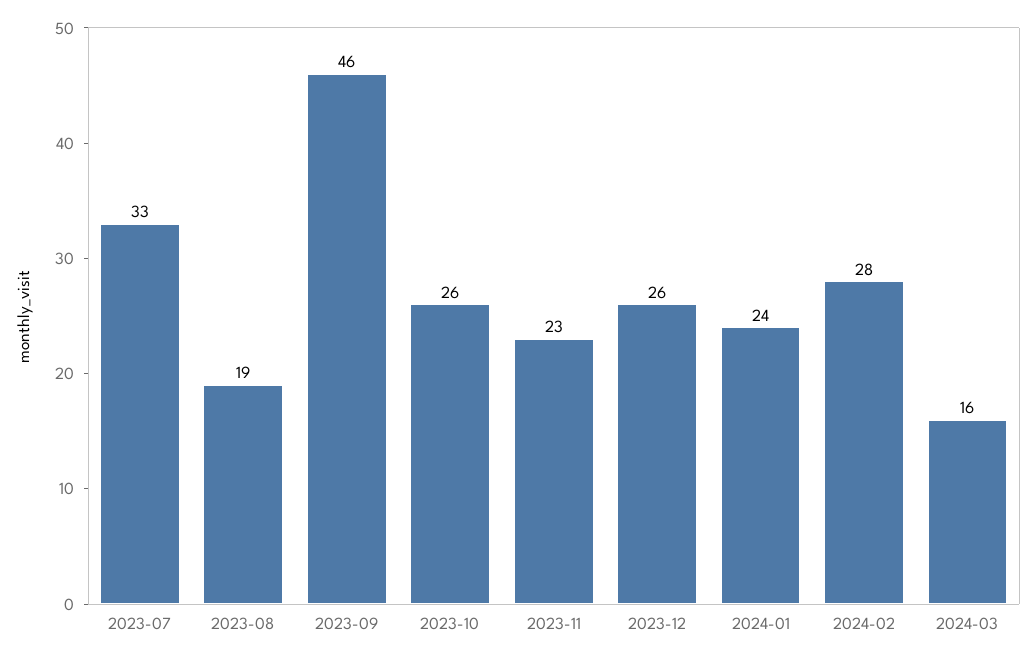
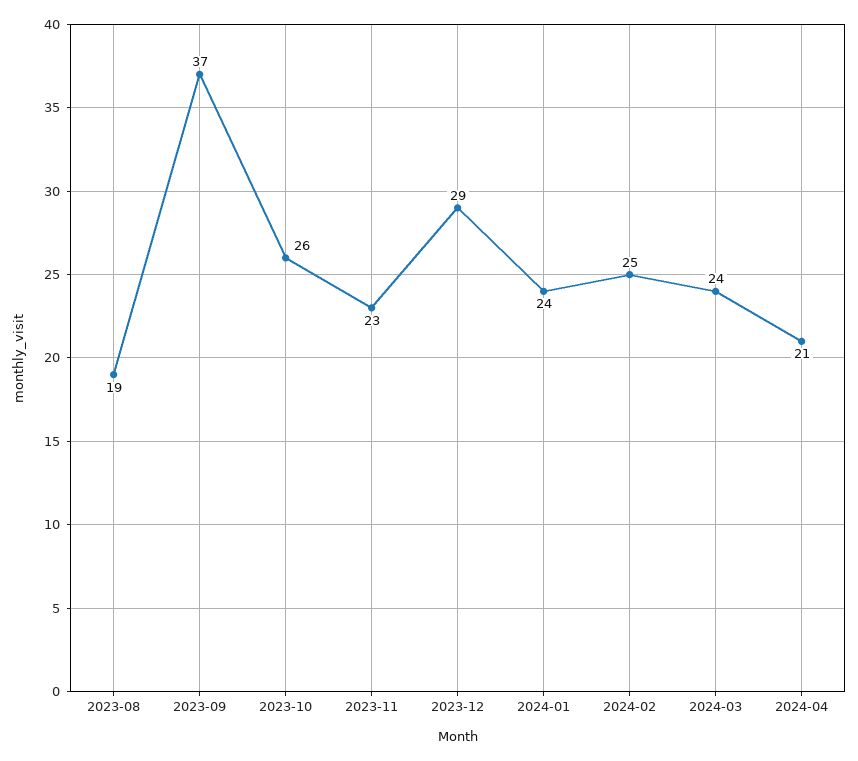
2023-07: 33 -> none
2023-09: 46 -> 37
2023-12: 26 -> 29
2024-02: 28 -> 25
2024-03: 16 -> 24
2024-04: none -> 21

